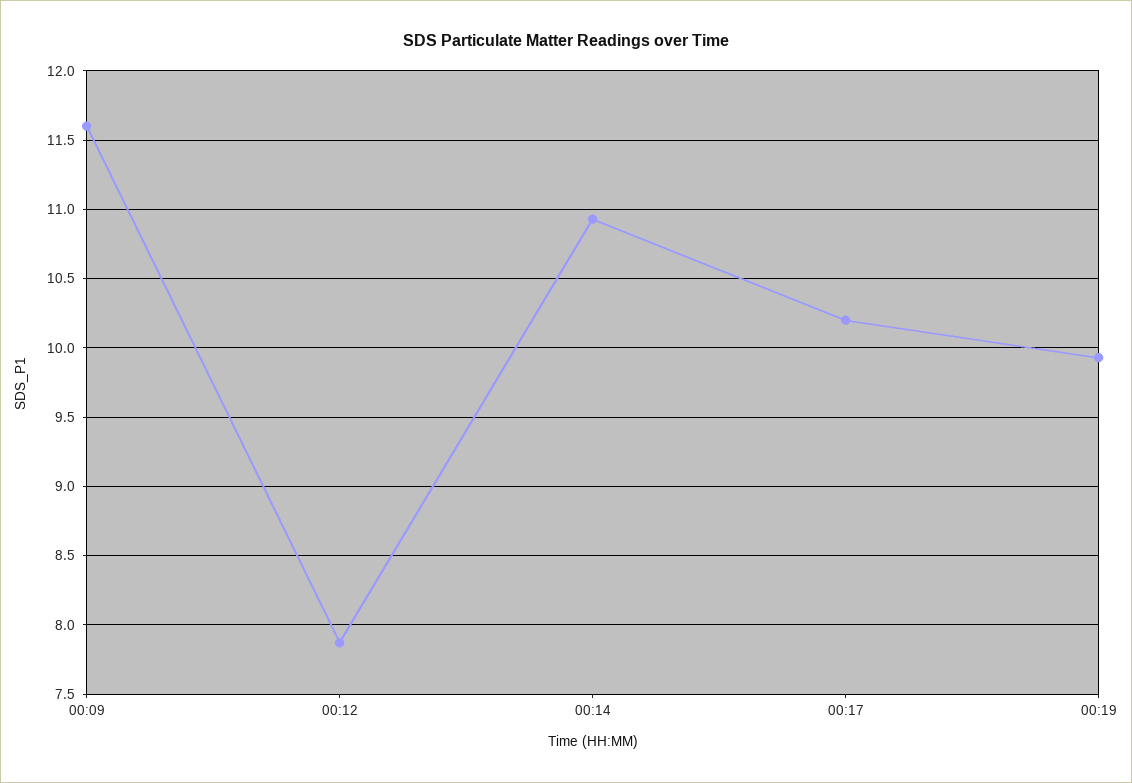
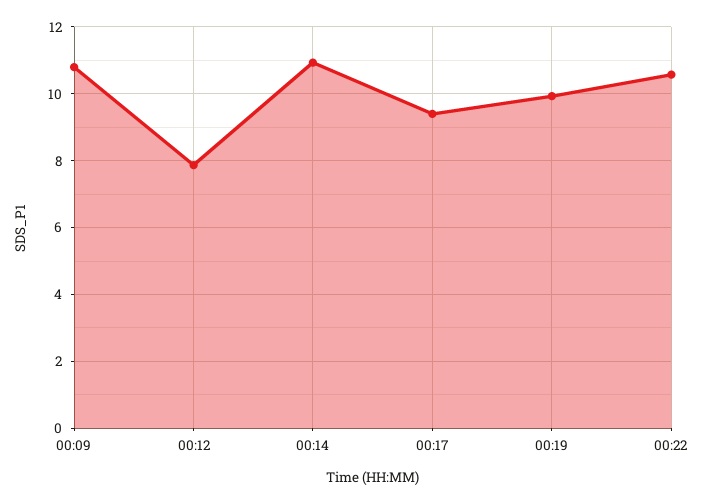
00:09: 11.6 -> 10.8
00:17: 10.2 -> 9.4
00:22: none -> 10.6

